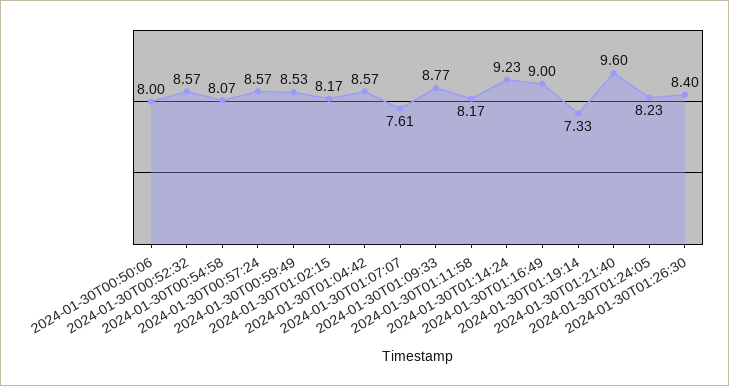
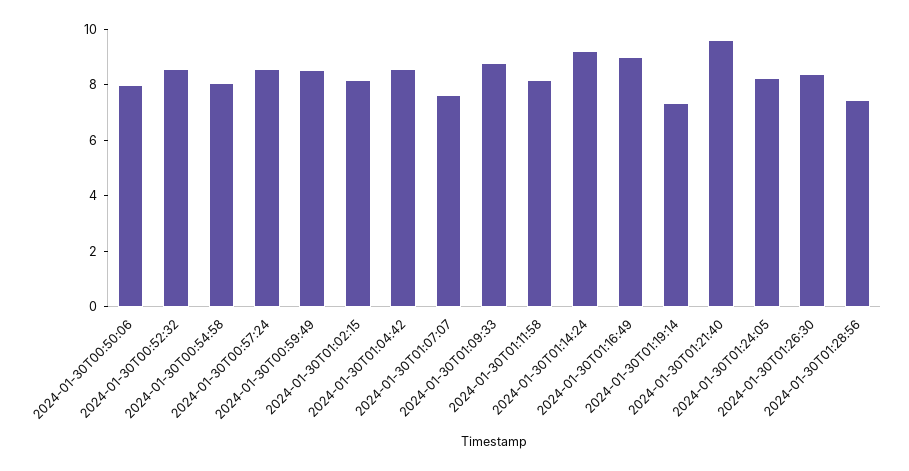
2024-01-30T01:28:56: none -> 7.5

